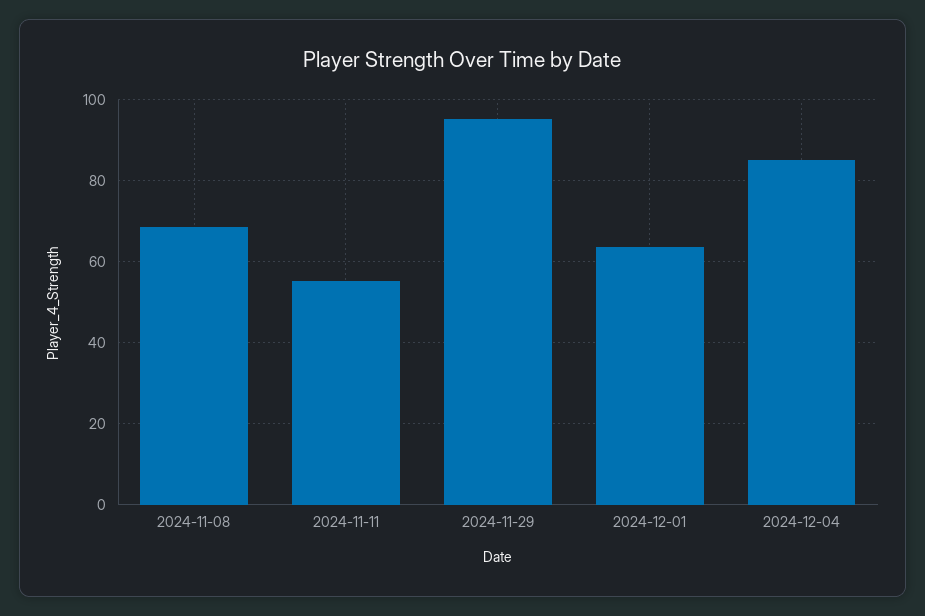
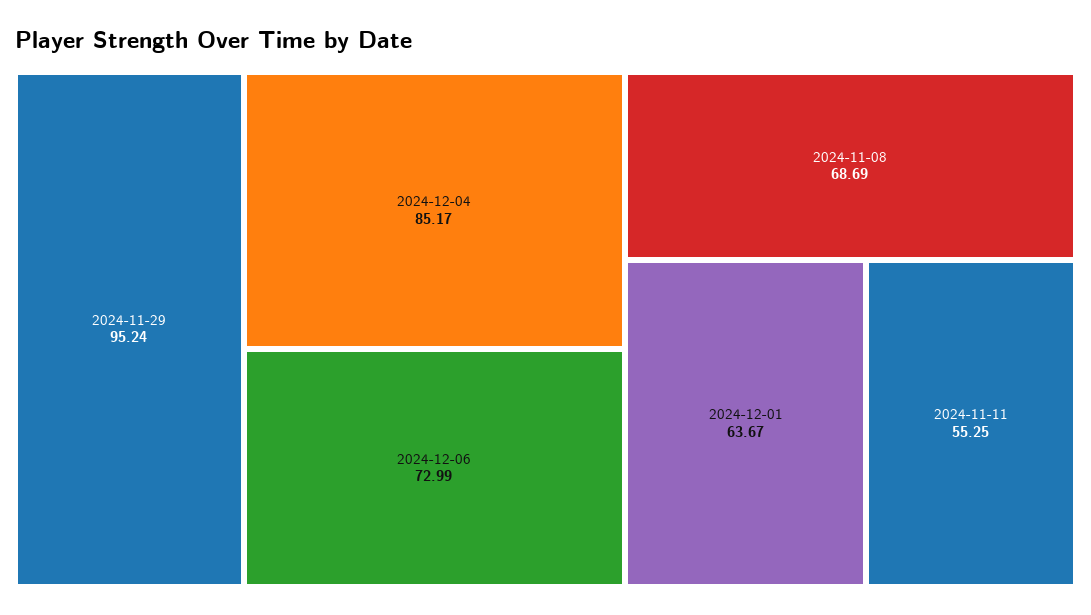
2024-12-06: none -> 72.99

